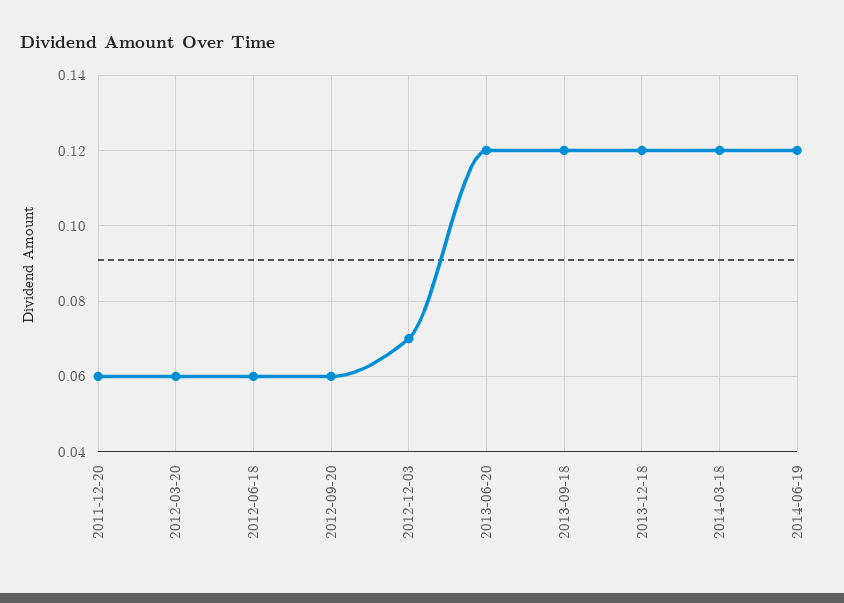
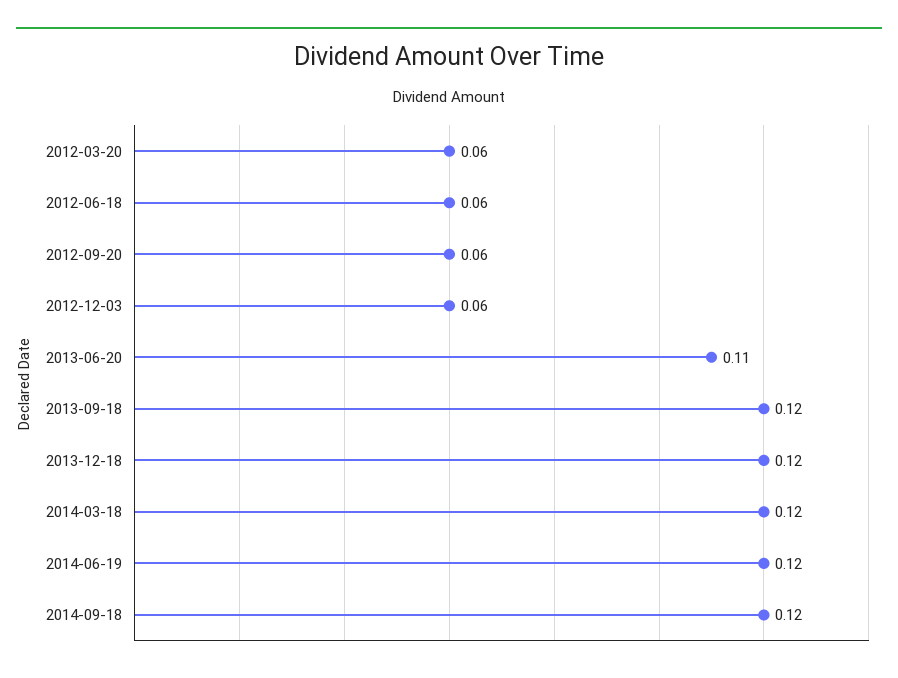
2011-12-20: 0.06 -> none
2012-12-03: 0.07 -> 0.06
2013-06-20: 0.12 -> 0.11
2014-09-18: none -> 0.12

